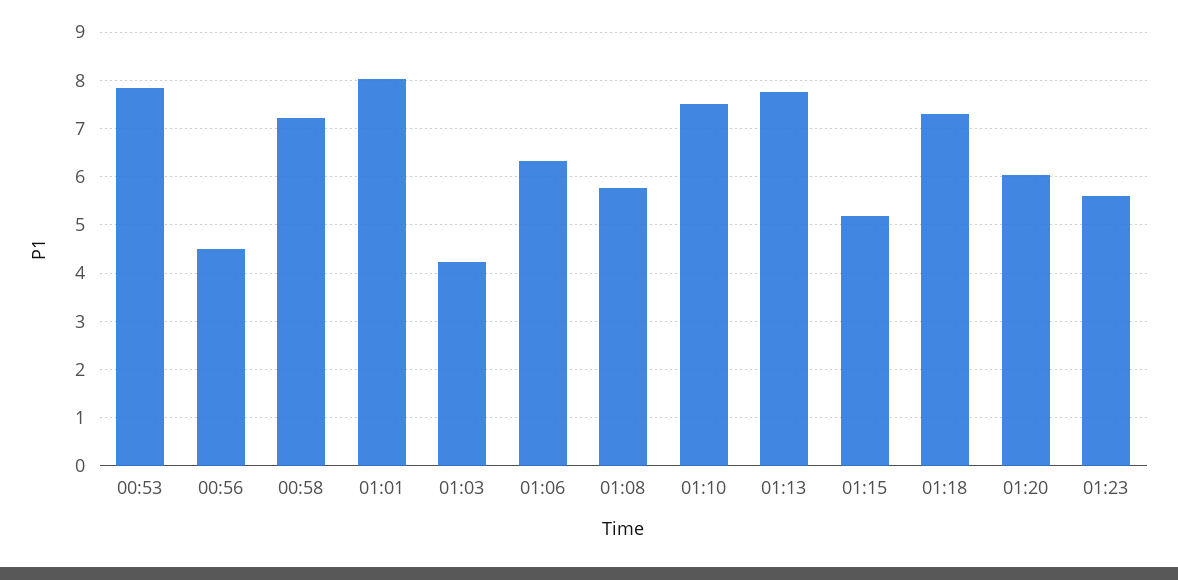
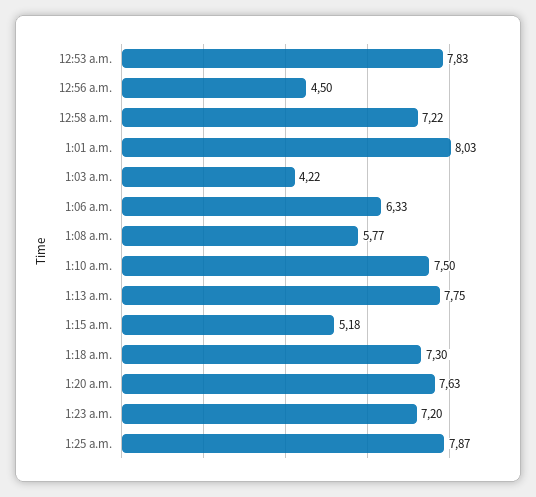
01:20: 6 -> 7.63
01:23: 5.6 -> 7.2
1:25 a.m.: none -> 7.87

